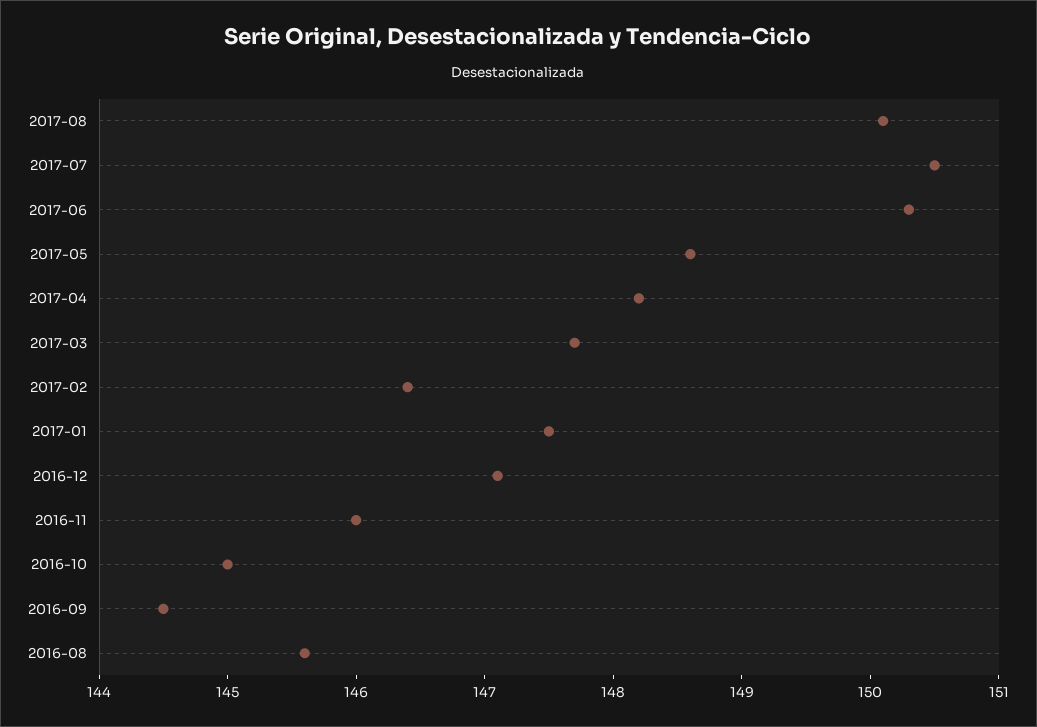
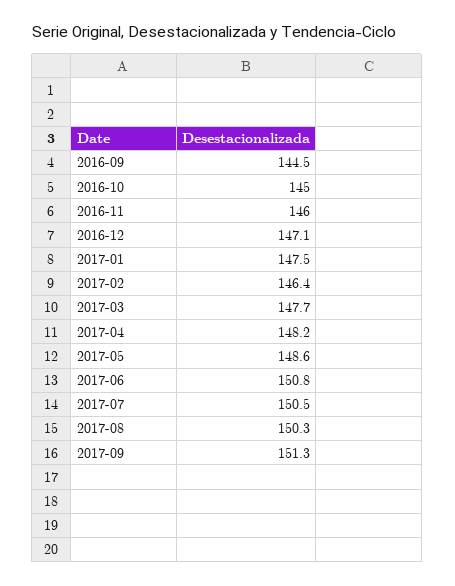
2017-08: 150.1 -> 150.3
2017-06: 150.3 -> 150.8
2016-08: 145.6 -> none
2017-09: none -> 151.3

